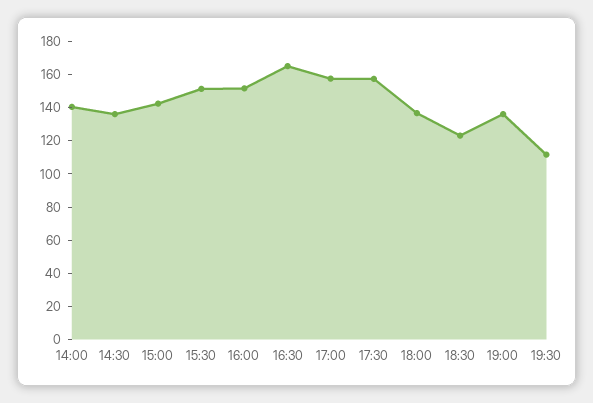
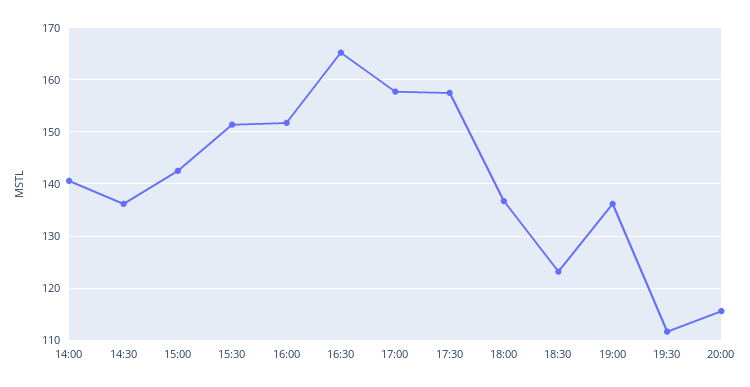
20:00: none -> 116

